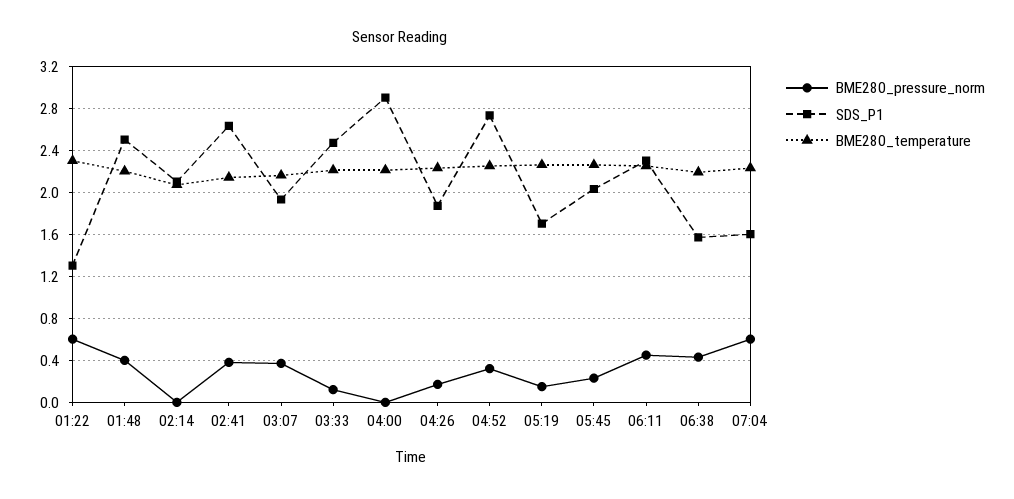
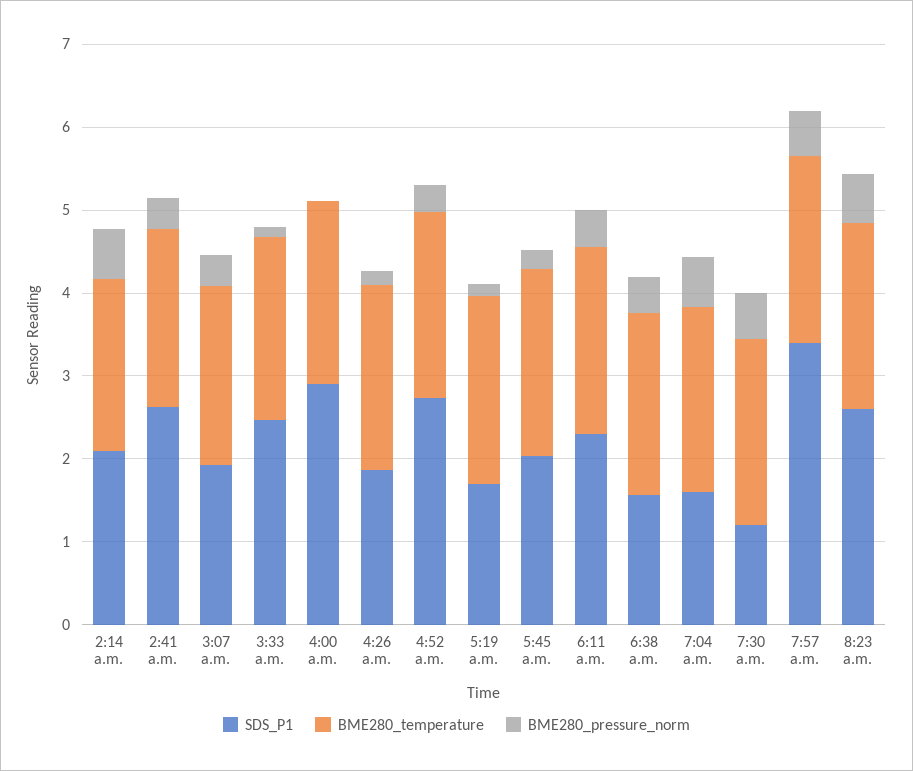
BME280_pressure_norm, 01:22: 0.6 -> none
SDS_P1, 01:22: 1.3 -> none
BME280_temperature, 01:22: 2.3 -> none
BME280_pressure_norm, 01:48: 0.4 -> none
SDS_P1, 01:48: 2.5 -> none
BME280_temperature, 01:48: 2.2 -> none
BME280_pressure_norm, 02:14: 0 -> 0.6
SDS_P1, 7:30 a.m.: none -> 1.2
BME280_temperature, 7:30 a.m.: none -> 2.2
BME280_pressure_norm, 7:30 a.m.: none -> 0.6
SDS_P1, 7:57 a.m.: none -> 3.4
BME280_temperature, 7:57 a.m.: none -> 2.2
BME280_pressure_norm, 7:57 a.m.: none -> 0.6
SDS_P1, 8:23 a.m.: none -> 2.6
BME280_temperature, 8:23 a.m.: none -> 2.2
BME280_pressure_norm, 8:23 a.m.: none -> 0.6

